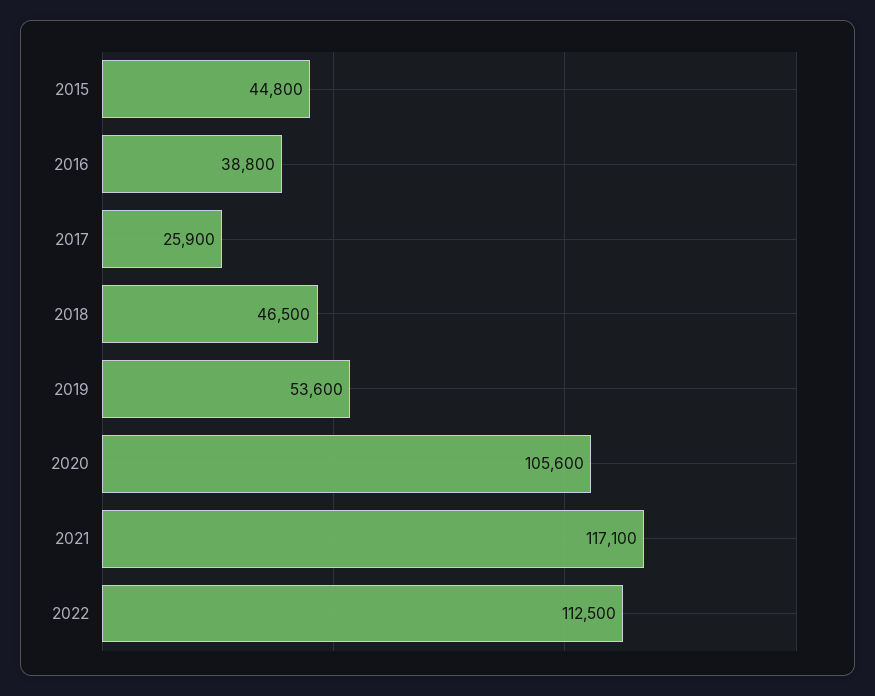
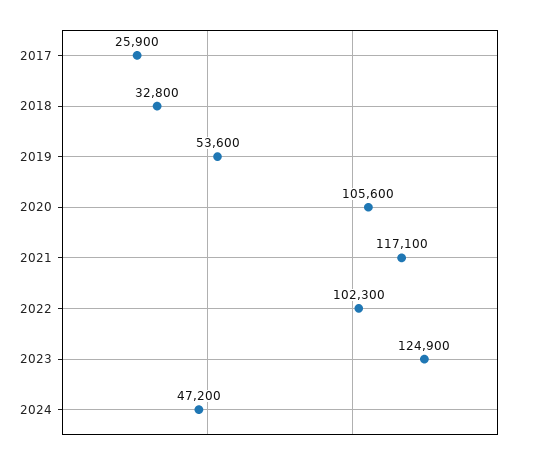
2015: 44800 -> none
2016: 38800 -> none
2018: 46500 -> 32800
2022: 112500 -> 102300
2023: none -> 124900
2024: none -> 47200

